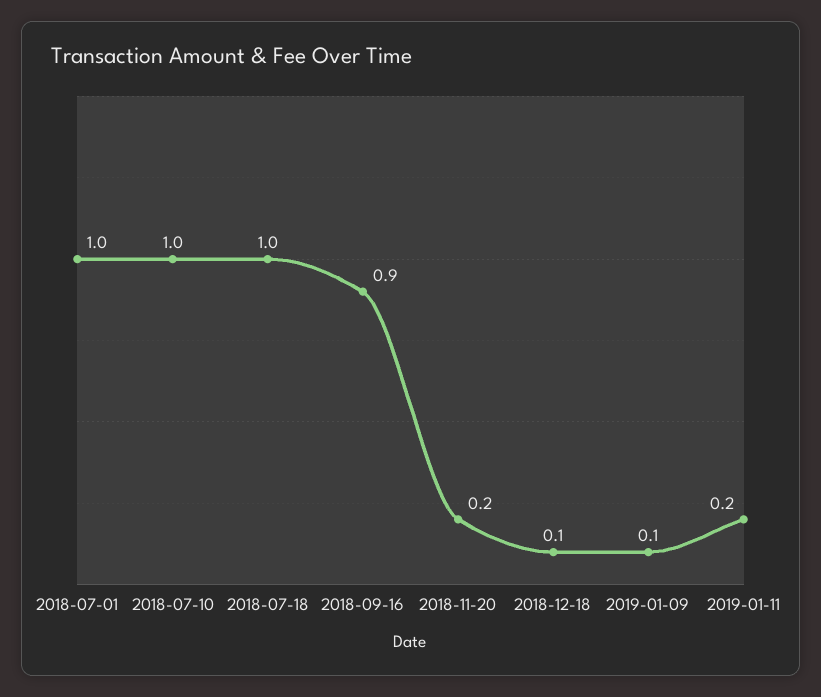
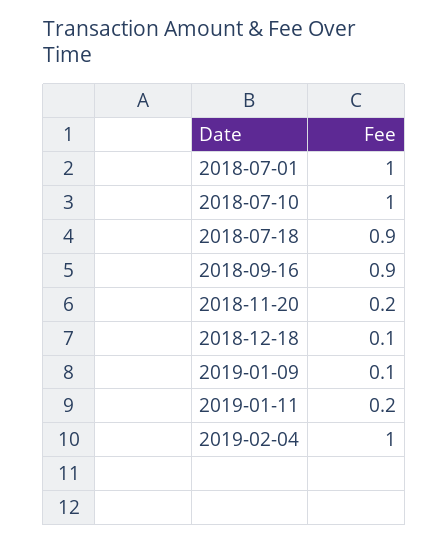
2018-07-18: 1 -> 0.9
2019-02-04: none -> 1

